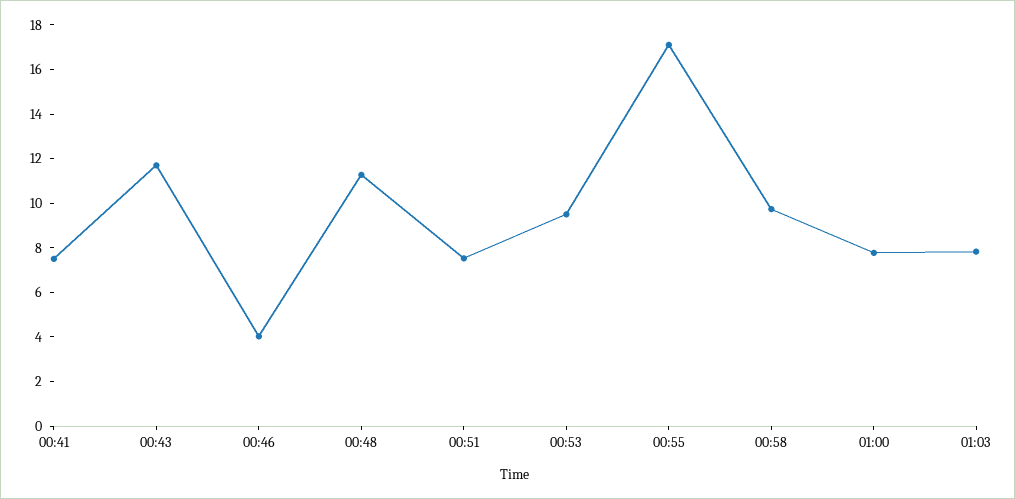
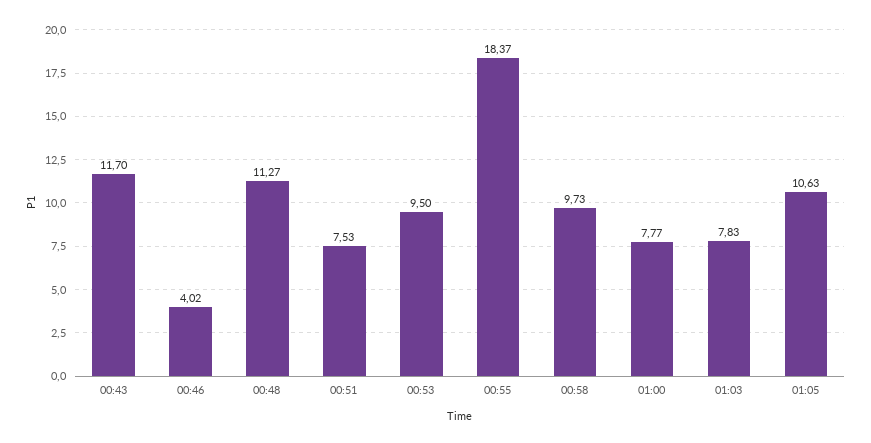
00:41: 7.5 -> none
00:55: 17 -> 18.37
01:05: none -> 10.63

